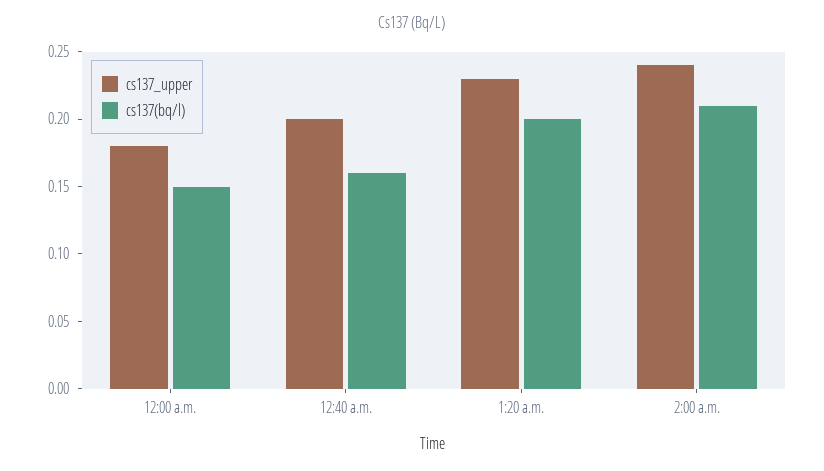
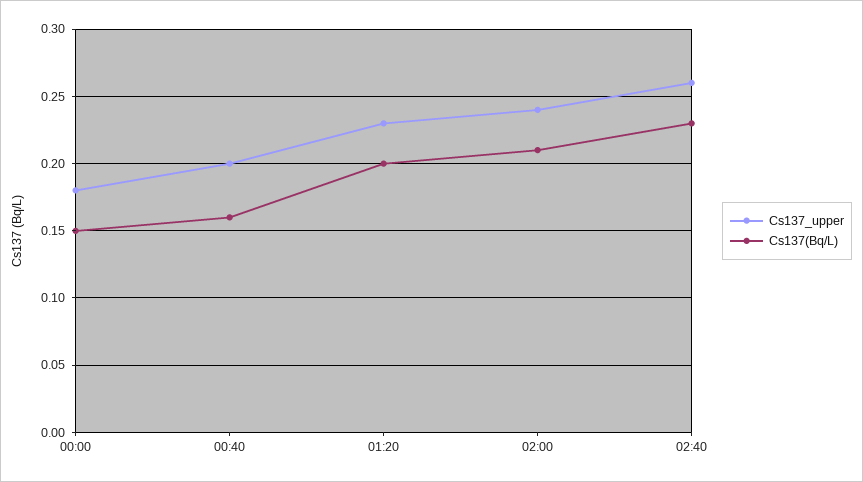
cs137_upper, 02:40: none -> 0.26
cs137(bq/l), 02:40: none -> 0.23

